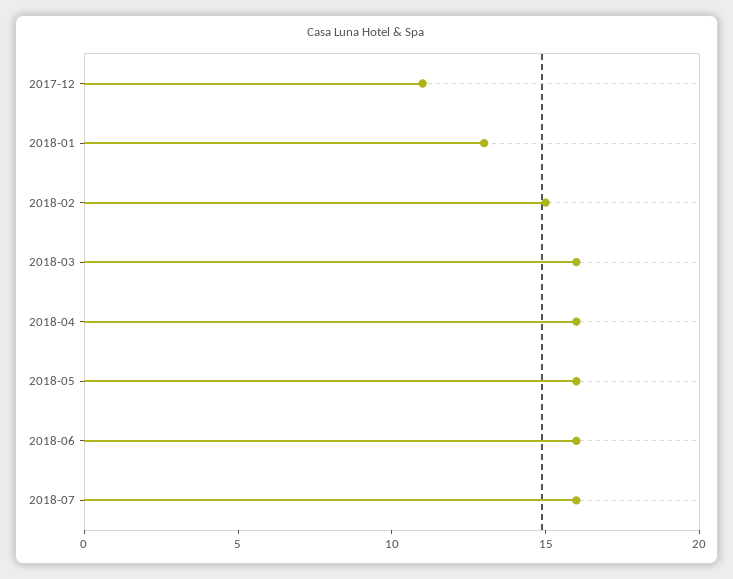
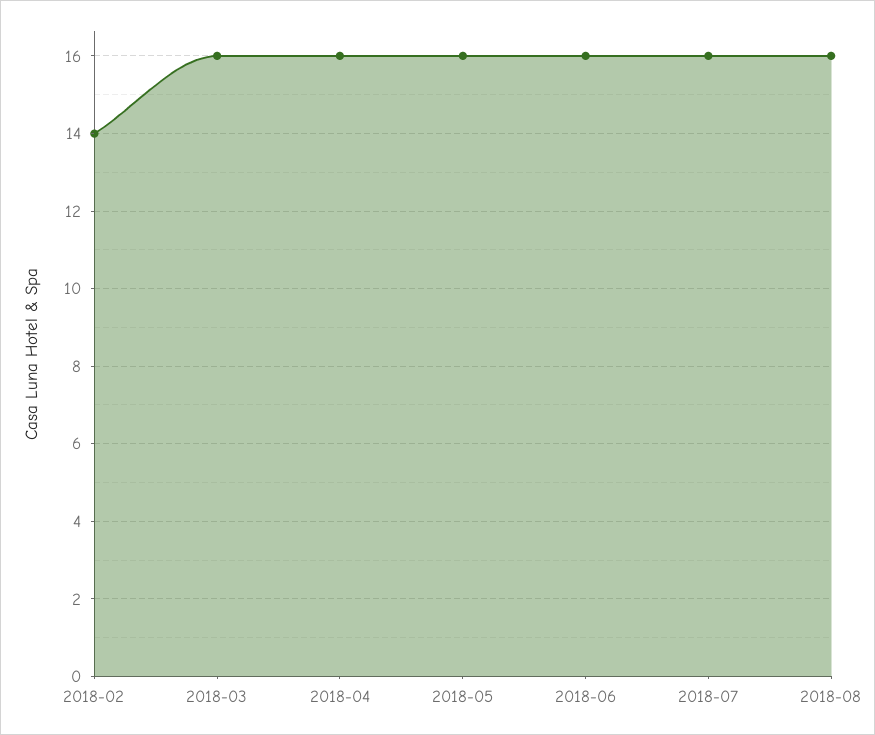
2017-12: 11 -> none
2018-01: 13 -> none
2018-02: 15 -> 14
2018-08: none -> 16

